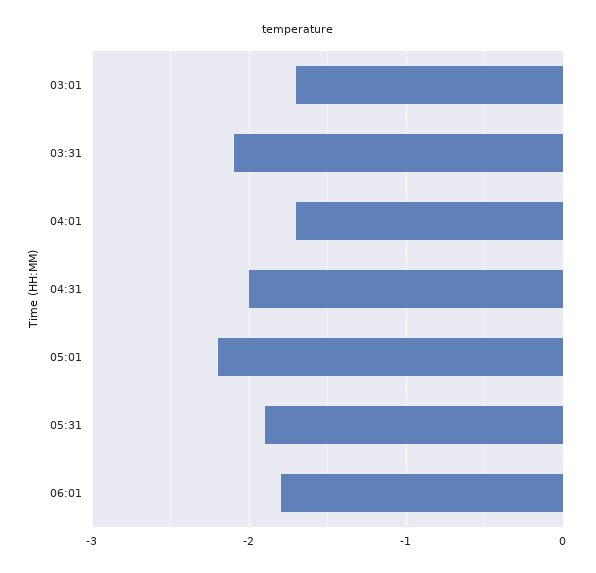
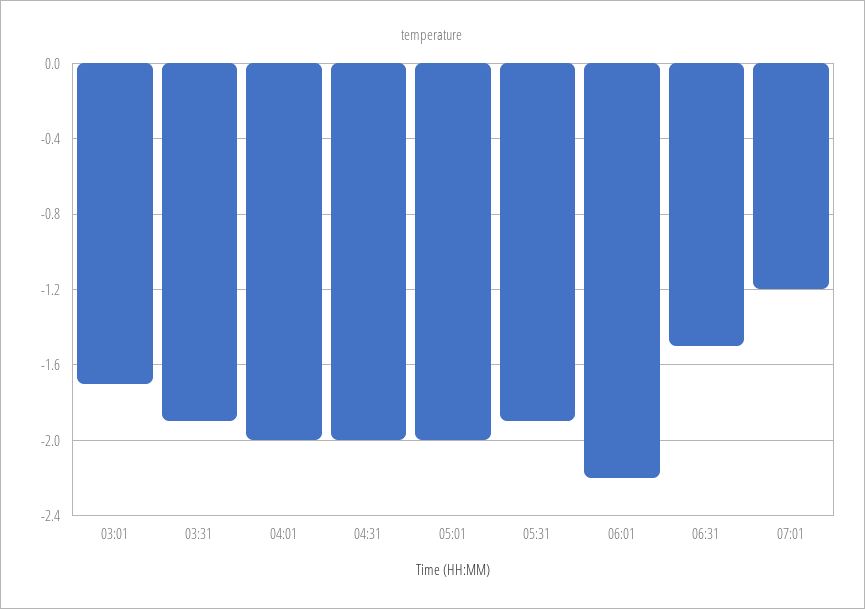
03:31: -2.1 -> -1.9
04:01: -1.7 -> -2
05:01: -2.2 -> -2
06:01: -1.8 -> -2.2
06:31: none -> -1.5
07:01: none -> -1.2

